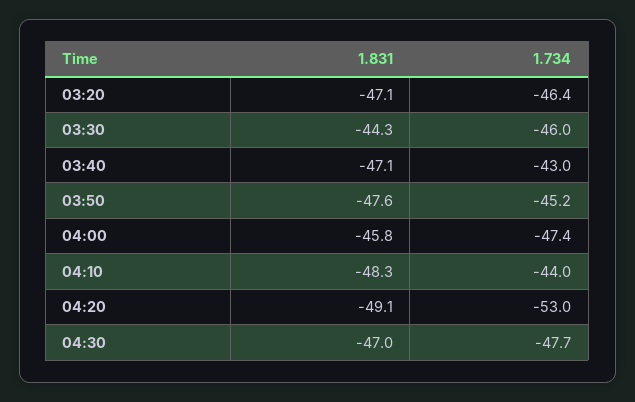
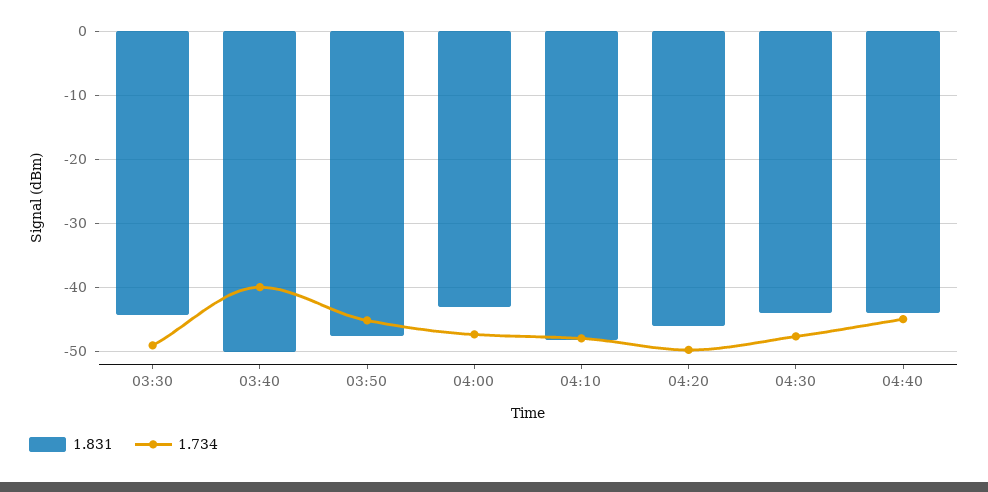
1.831, 03:20: -47.1 -> none
1.734, 03:20: -46.4 -> none
1.734, 03:30: -46 -> -49
1.831, 03:40: -47.1 -> -50
1.734, 03:40: -43 -> -40
1.831, 04:00: -45.8 -> -43
1.734, 04:10: -44 -> -48
1.831, 04:20: -49.1 -> -46
1.734, 04:20: -53 -> -50
1.831, 04:30: -47 -> -44
1.831, 04:40: none -> -44
1.734, 04:40: none -> -45

